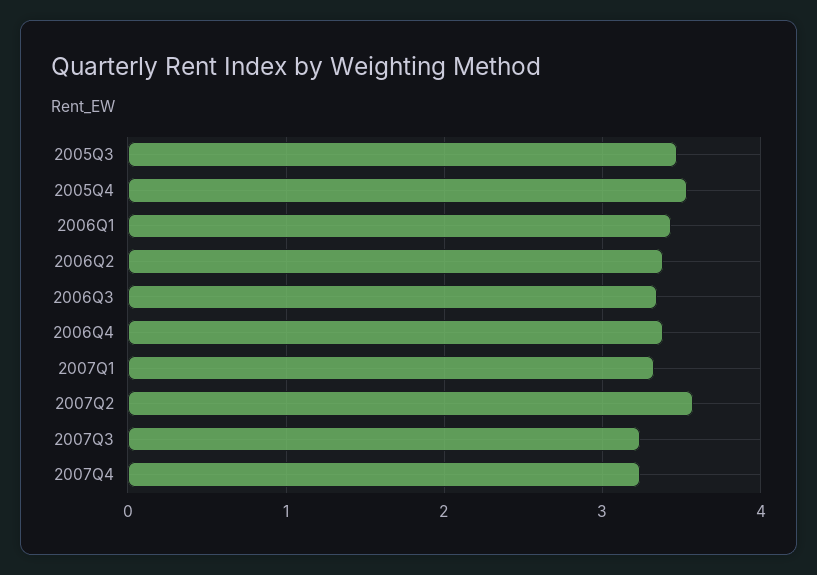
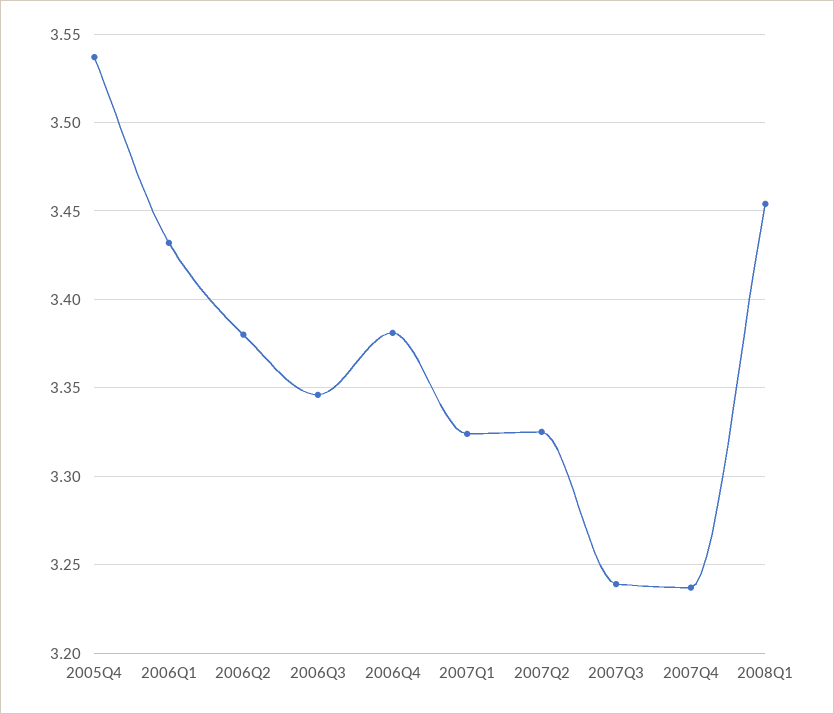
2005Q3: 3.5 -> none
2007Q2: 3.6 -> 3.325
2008Q1: none -> 3.455

